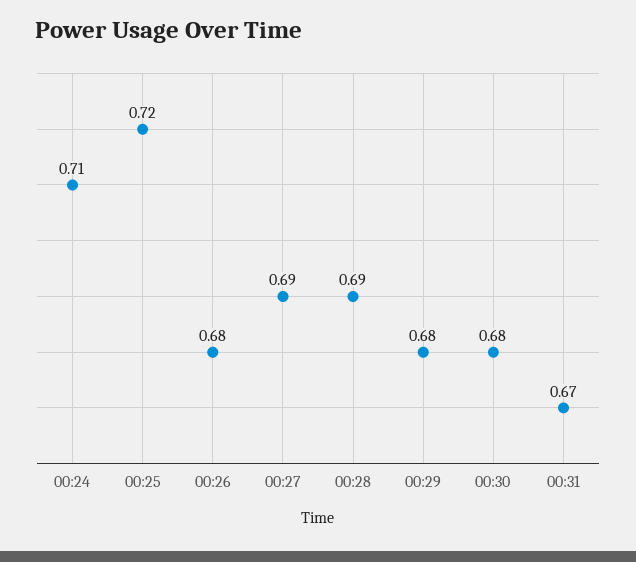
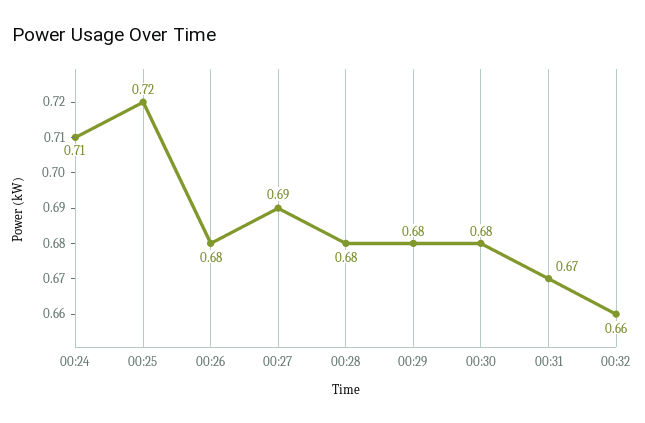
00:28: 0.69 -> 0.68
00:32: none -> 0.66

